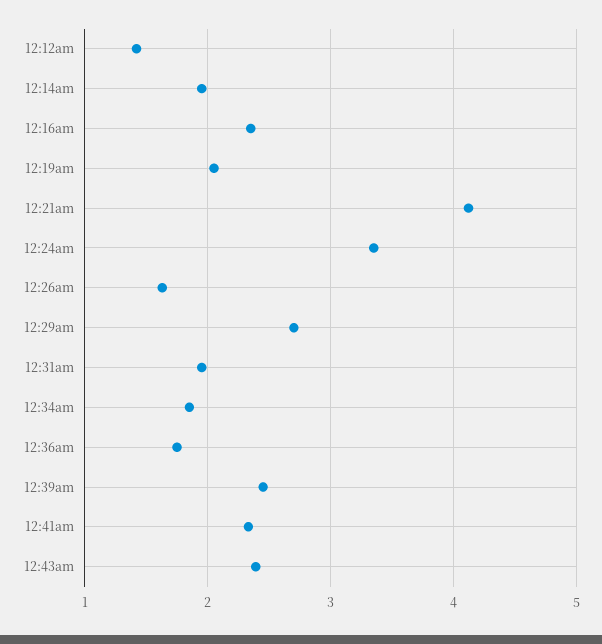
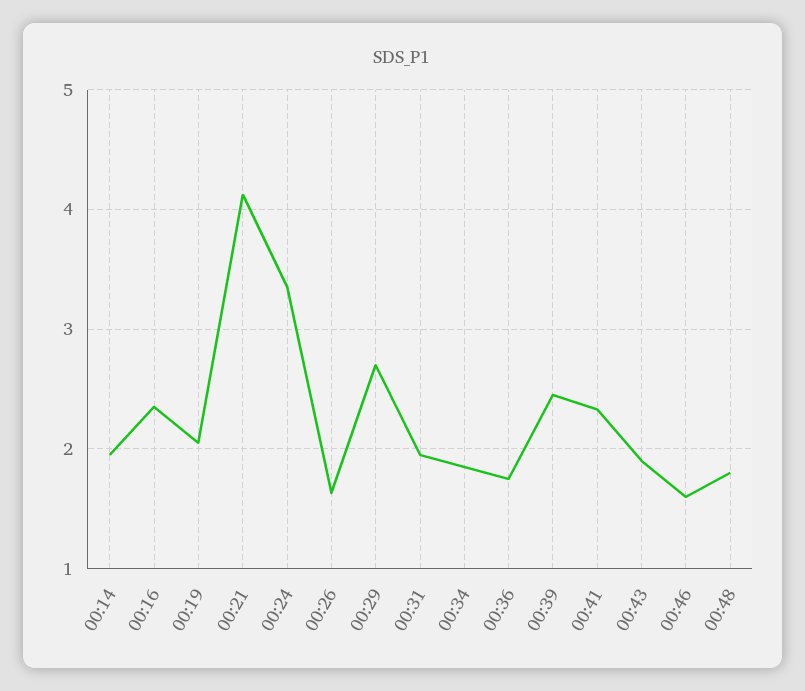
12:12am: 1.4 -> none
12:43am: 2.4 -> 1.9
00:46: none -> 1.6
00:48: none -> 1.8

